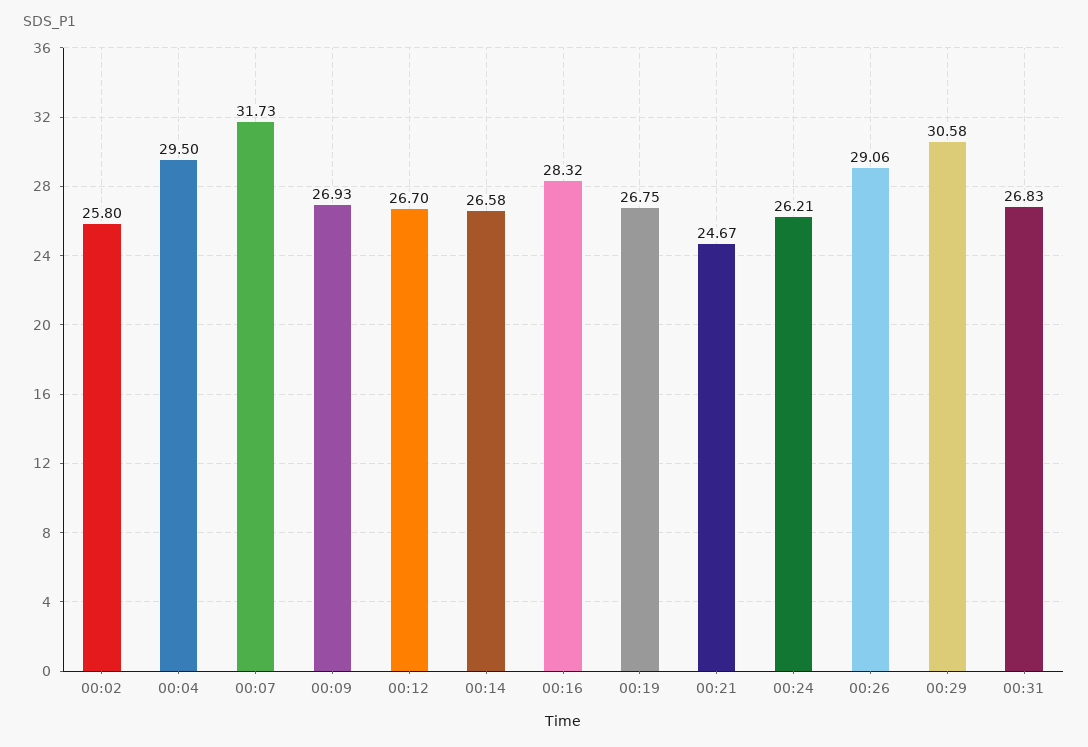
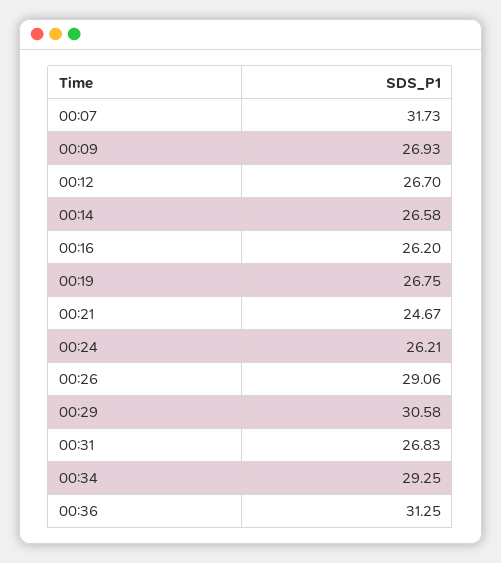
00:02: 25.8 -> none
00:04: 29.5 -> none
00:16: 28.32 -> 26.2
00:34: none -> 29.25
00:36: none -> 31.25

